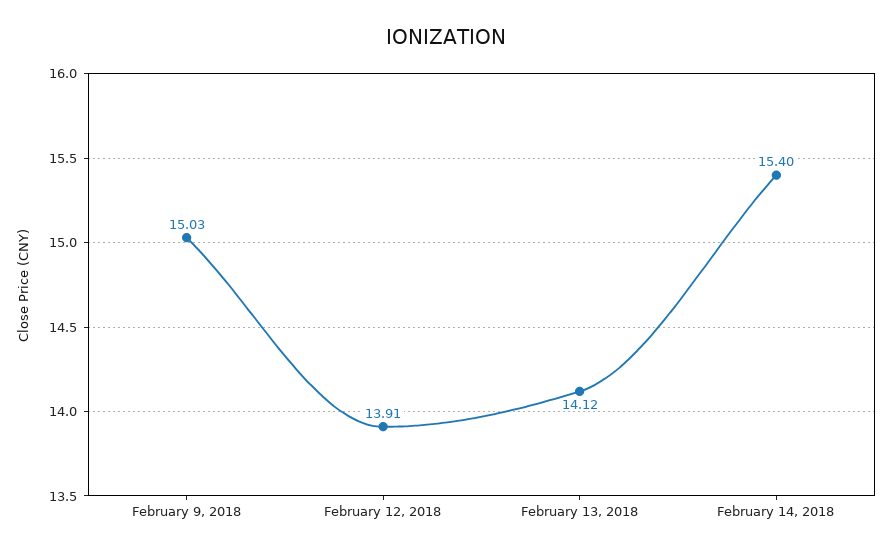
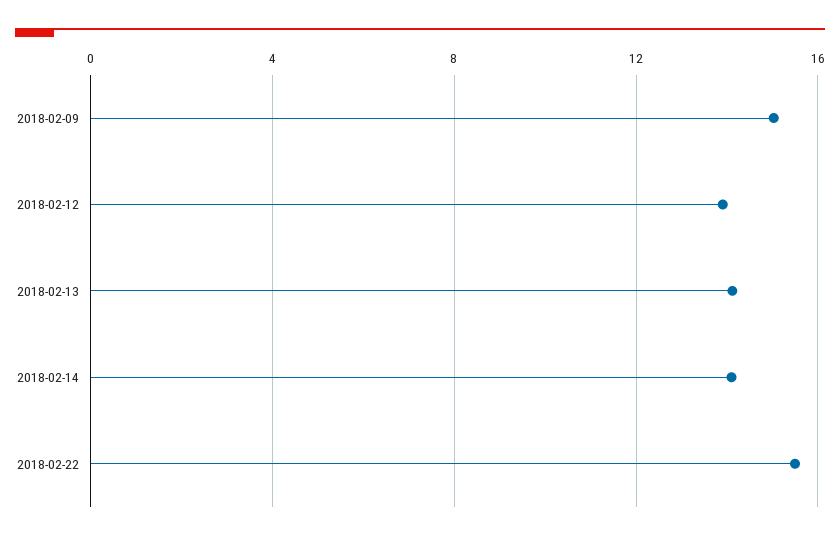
February 14, 2018: 15.4 -> 14
2018-02-22: none -> 15.5

